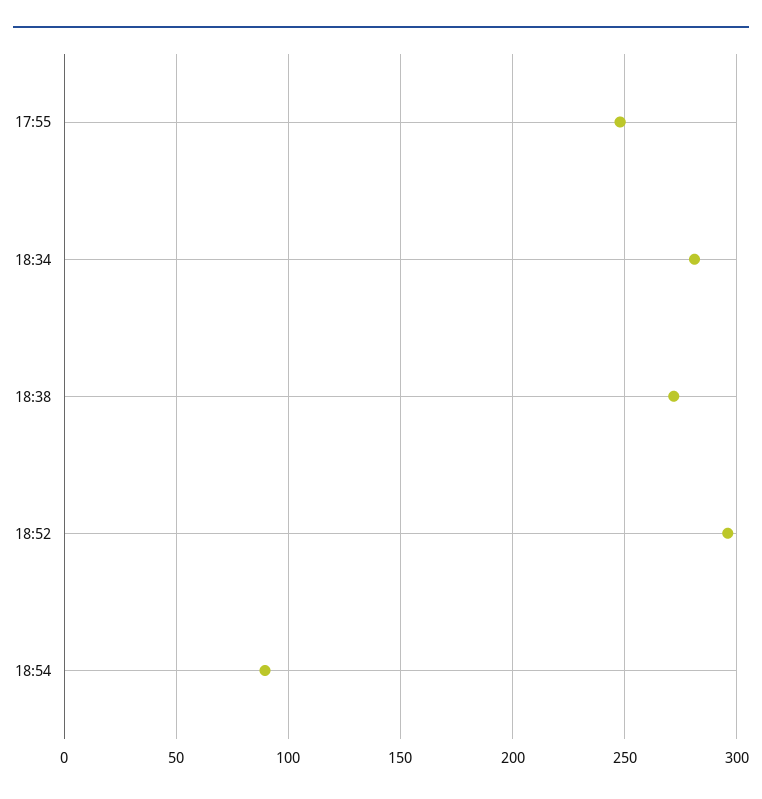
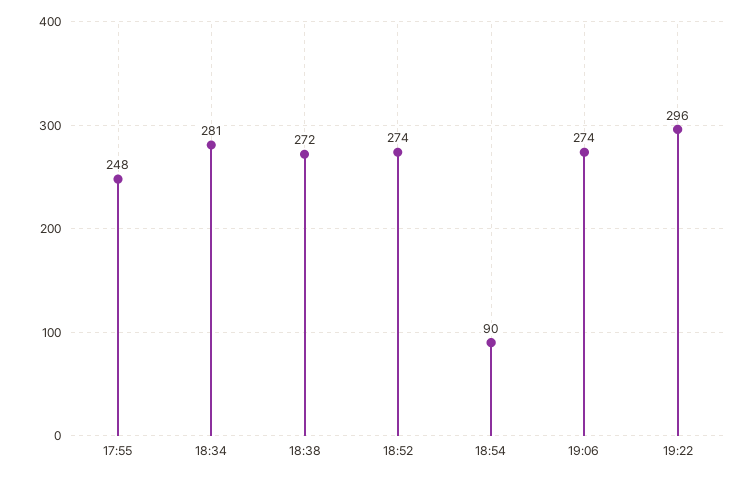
18:52: 295 -> 274
19:06: none -> 274
19:22: none -> 296

